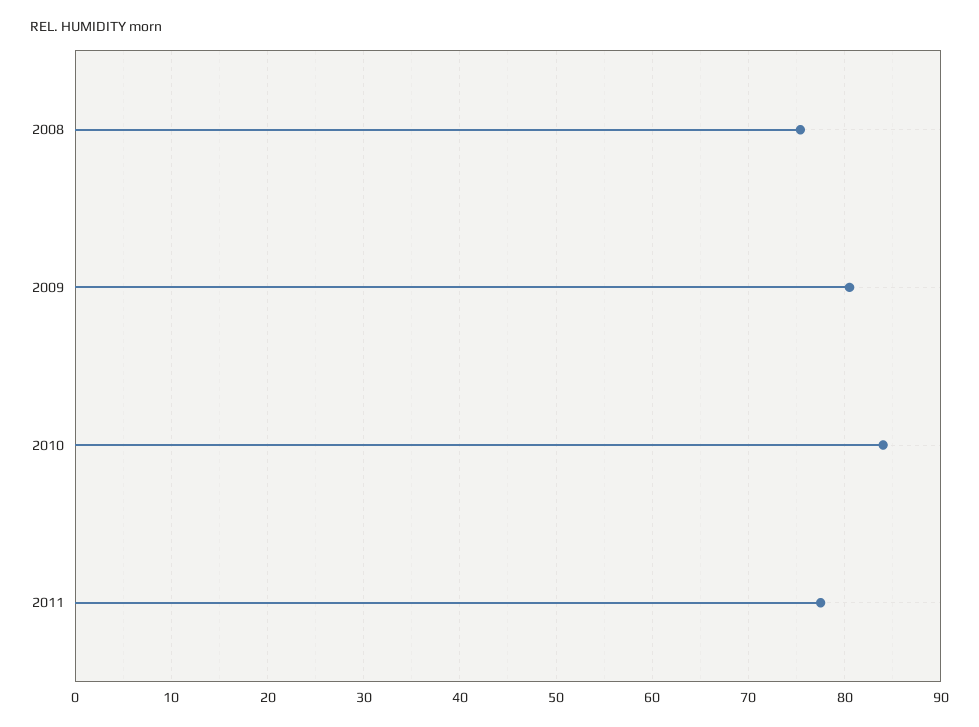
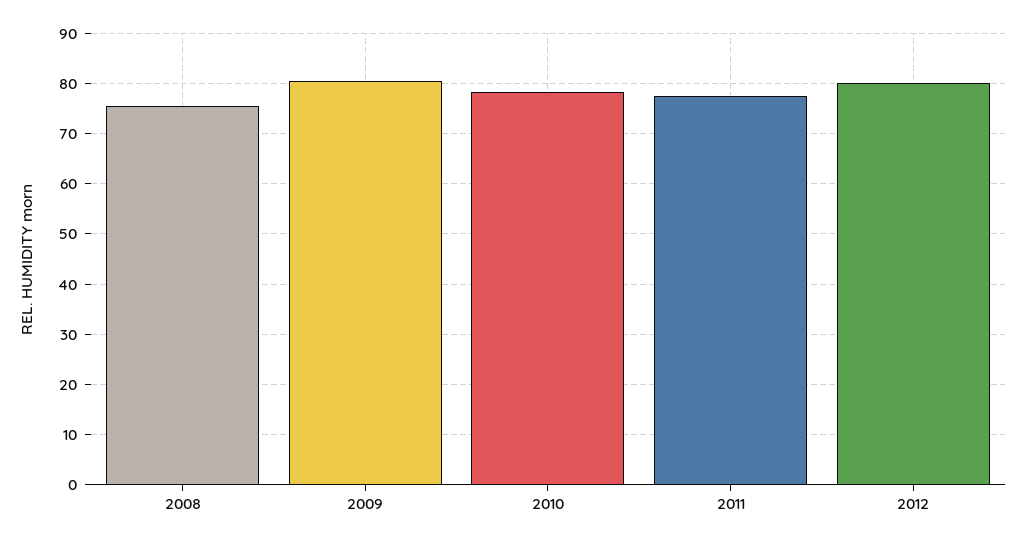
2010: 84 -> 78
2012: none -> 80

